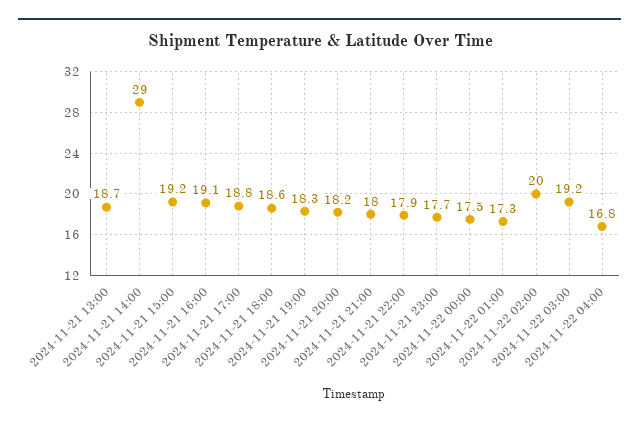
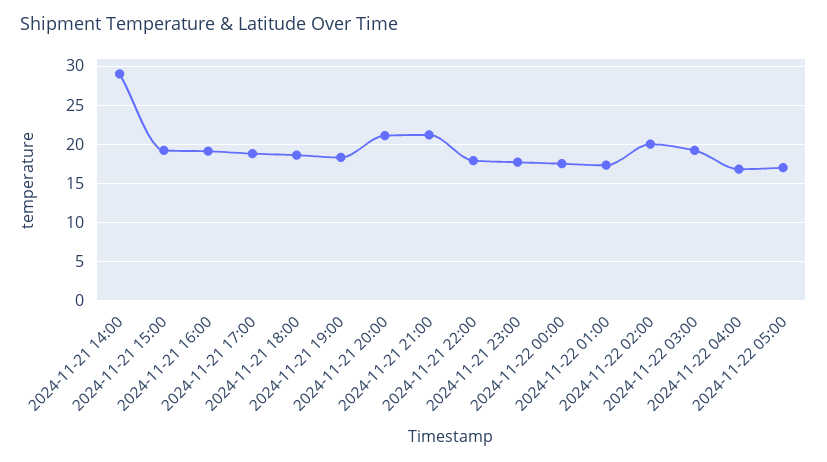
2024-11-21 13:00: 18.7 -> none
2024-11-21 20:00: 18.2 -> 21
2024-11-21 21:00: 18 -> 21
2024-11-22 05:00: none -> 17

